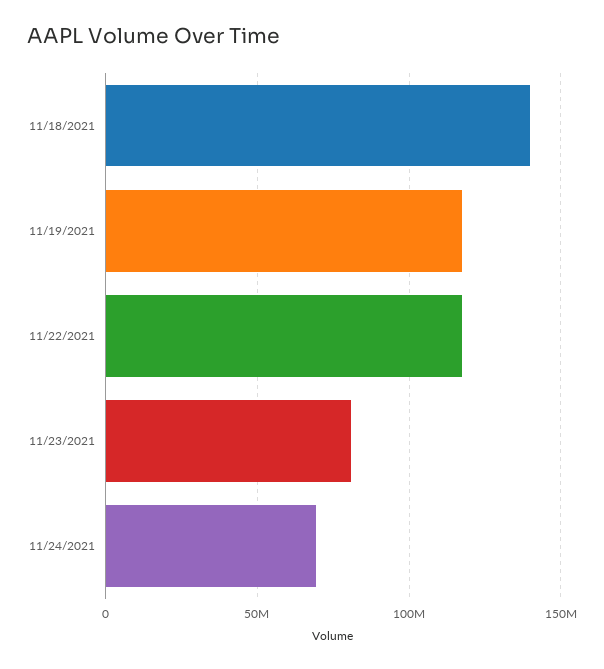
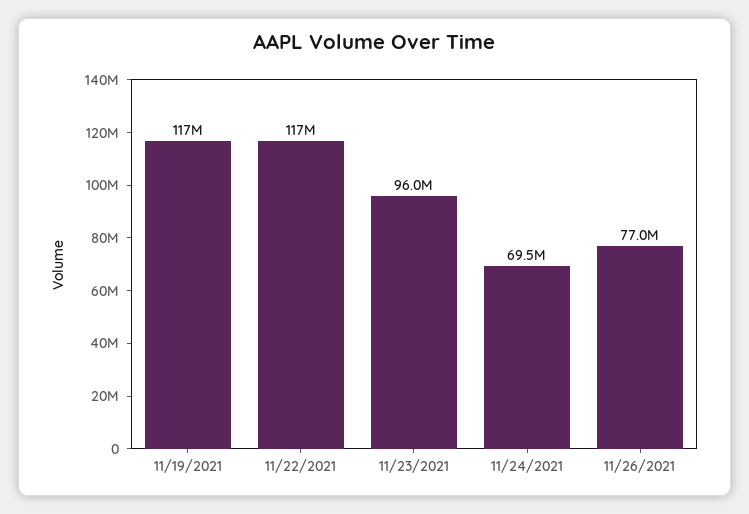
11/18/2021: 140000000 -> none
11/23/2021: 80000000 -> 96000000
11/26/2021: none -> 77000000

